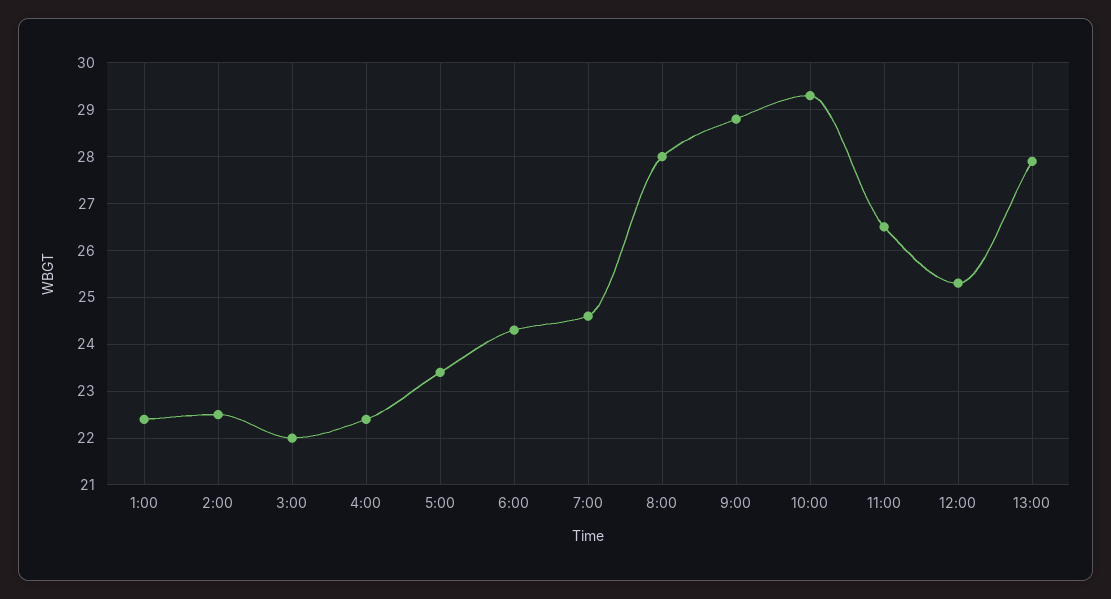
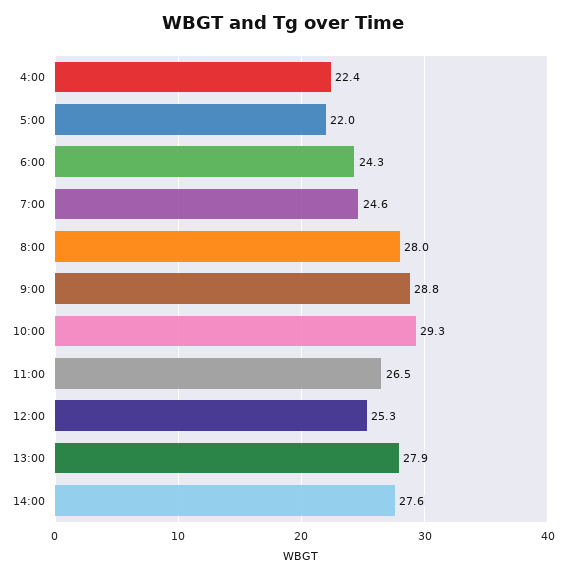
1:00: 22.5 -> none
2:00: 22.5 -> none
3:00: 22 -> none
5:00: 23.5 -> 22
14:00: none -> 27.6

